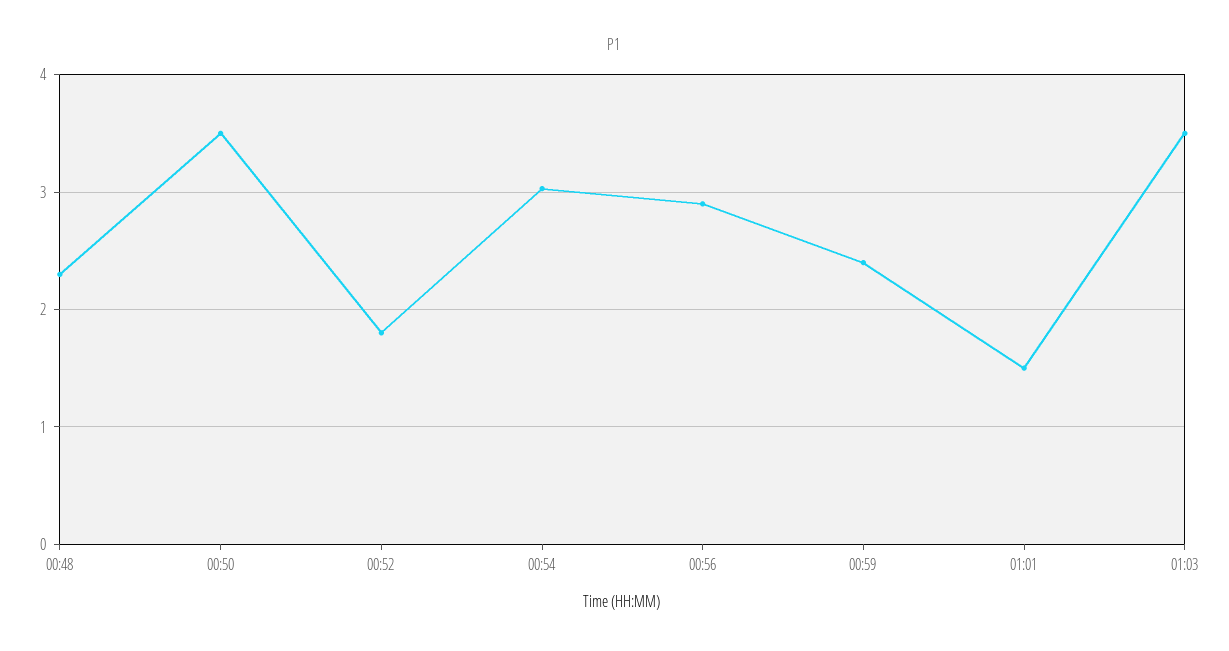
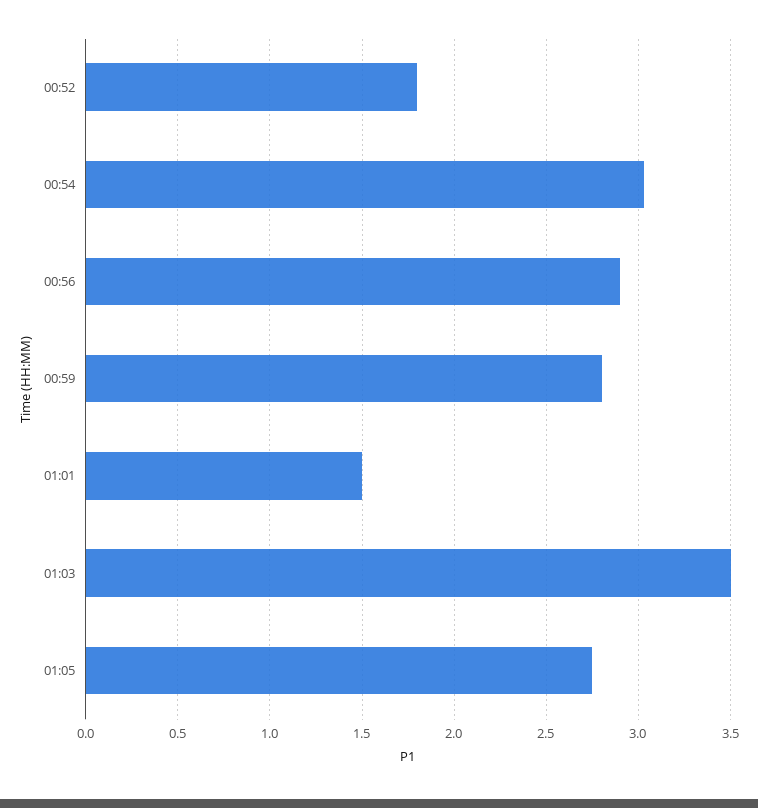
00:48: 2.3 -> none
00:50: 3.5 -> none
00:59: 2.4 -> 2.8
01:05: none -> 2.75

